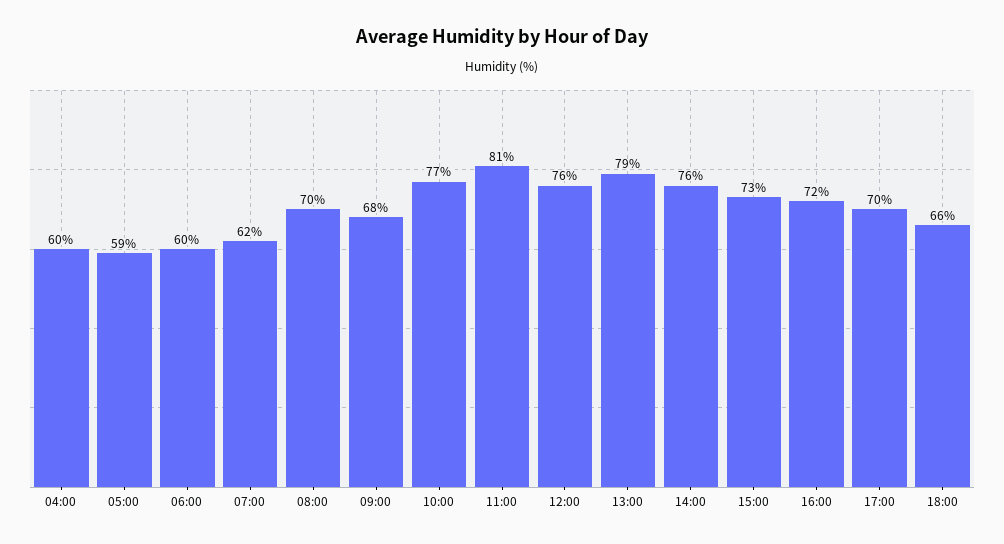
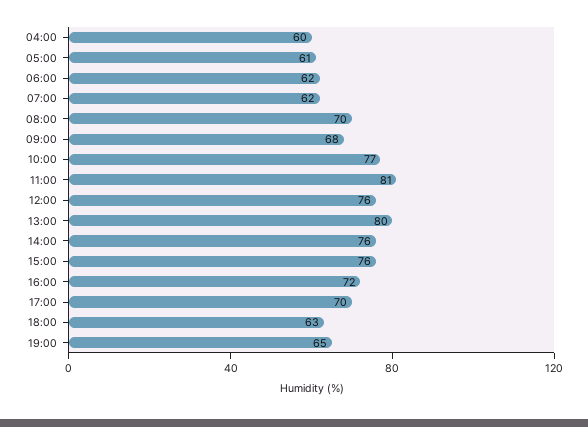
05:00: 59 -> 61
06:00: 60 -> 62
13:00: 79 -> 80
15:00: 73 -> 76
18:00: 66 -> 63
19:00: none -> 65

